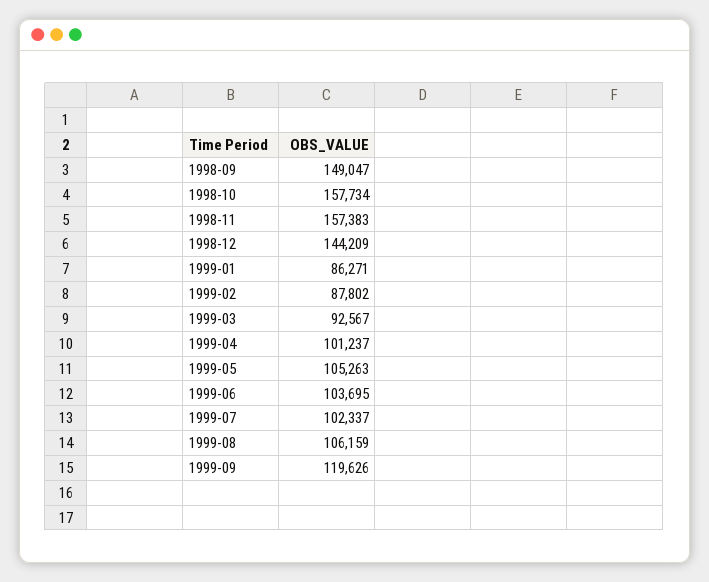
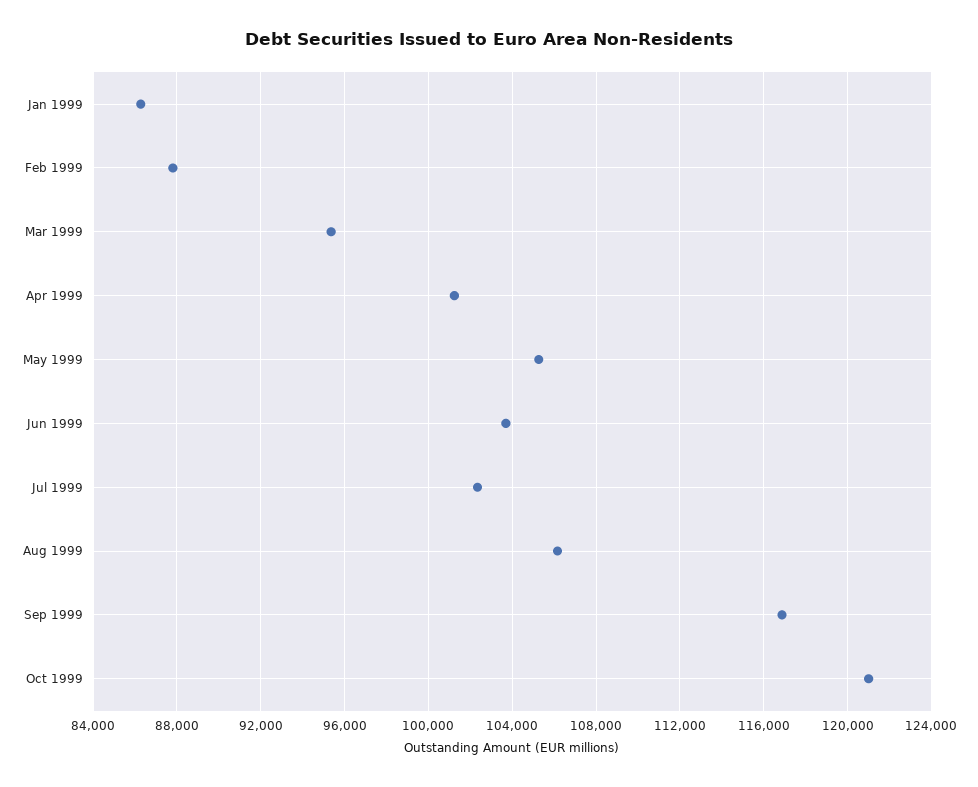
1998-09: 149047 -> none
1998-10: 157734 -> none
1998-11: 157383 -> none
1998-12: 144209 -> none
1999-03: 92567 -> 95500
1999-09: 119626 -> 117000
Oct 1999: none -> 121000

